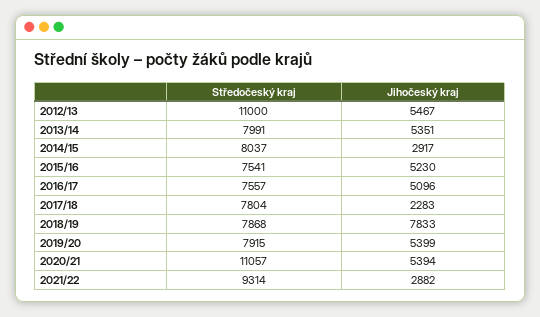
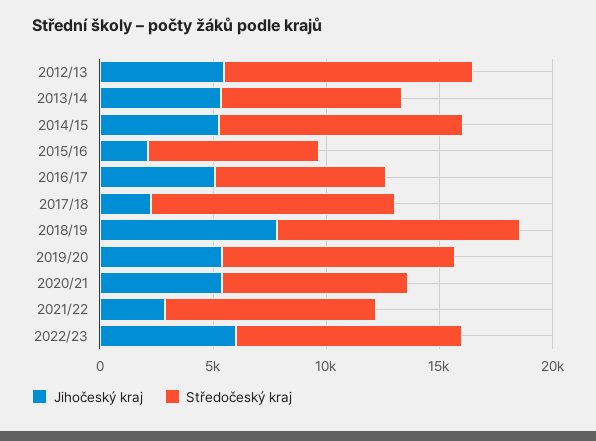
Středočeský kraj, 2014/15: 8037 -> 11000
Jihočeský kraj, 2014/15: 2917 -> 5000
Jihočeský kraj, 2015/16: 5230 -> 2000
Středočeský kraj, 2017/18: 7804 -> 11000
Středočeský kraj, 2018/19: 7868 -> 11000
Středočeský kraj, 2019/20: 7915 -> 10000
Středočeský kraj, 2020/21: 11057 -> 8000
Jihočeský kraj, 2022/23: none -> 6000
Středočeský kraj, 2022/23: none -> 10000

